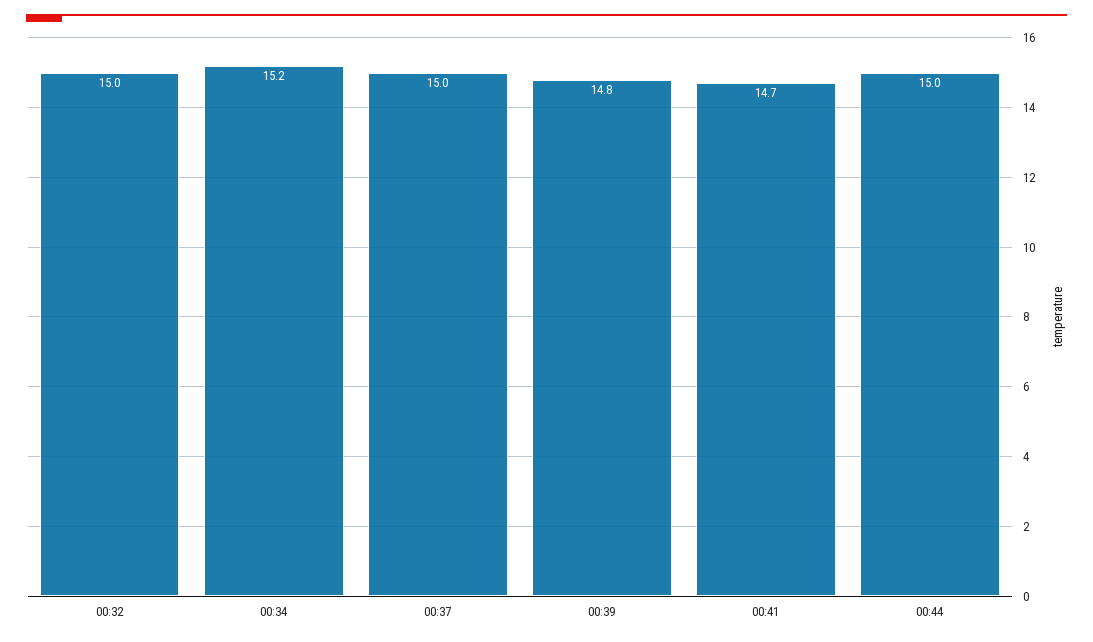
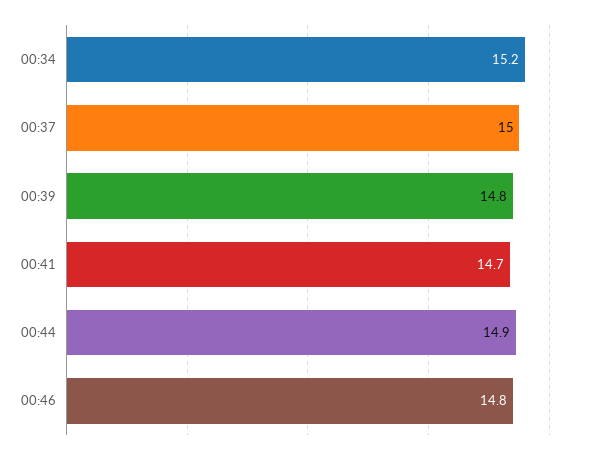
00:32: 15 -> none
00:44: 15 -> 14.9
00:46: none -> 14.8

